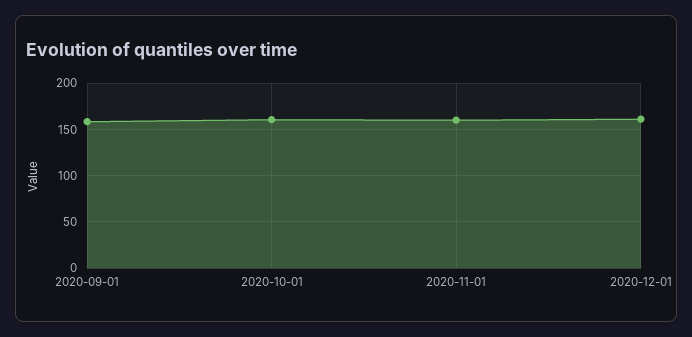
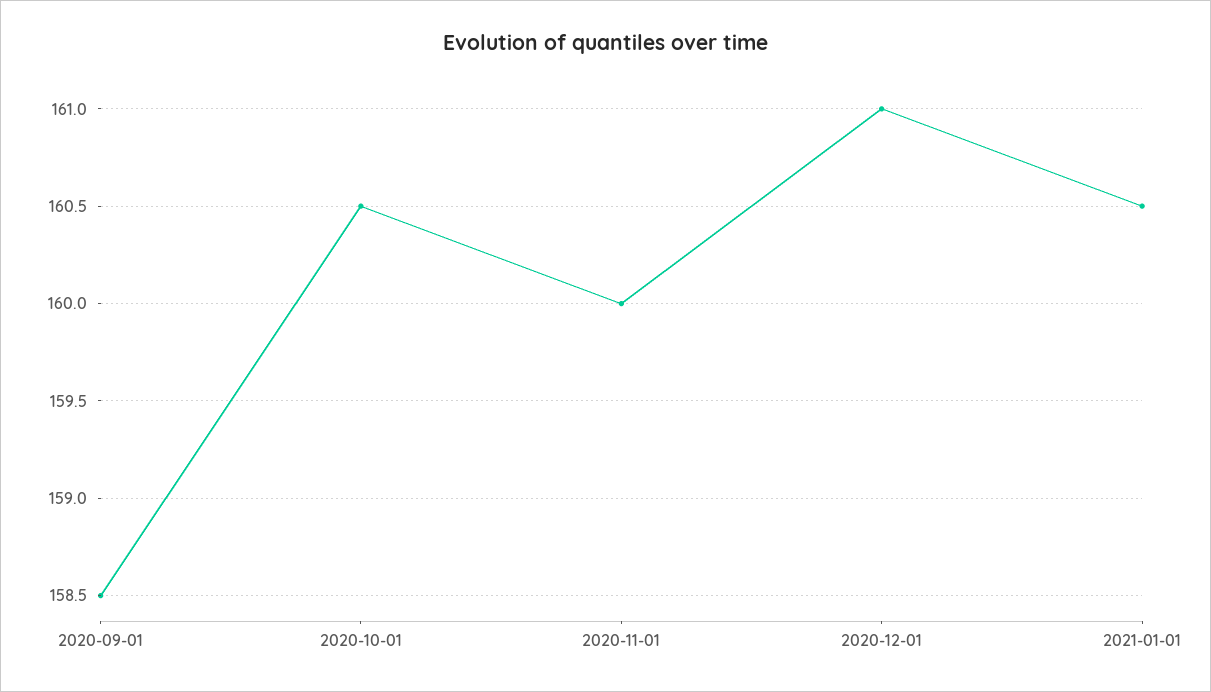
2021-01-01: none -> 160.5

